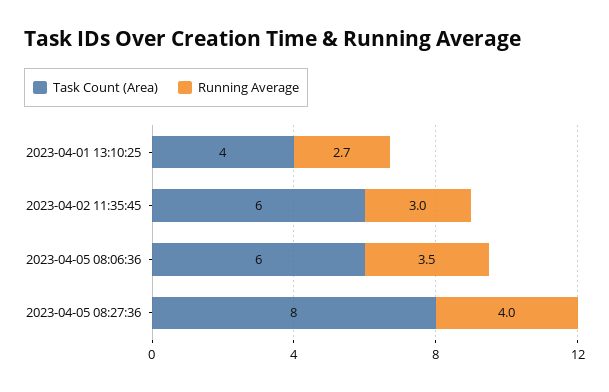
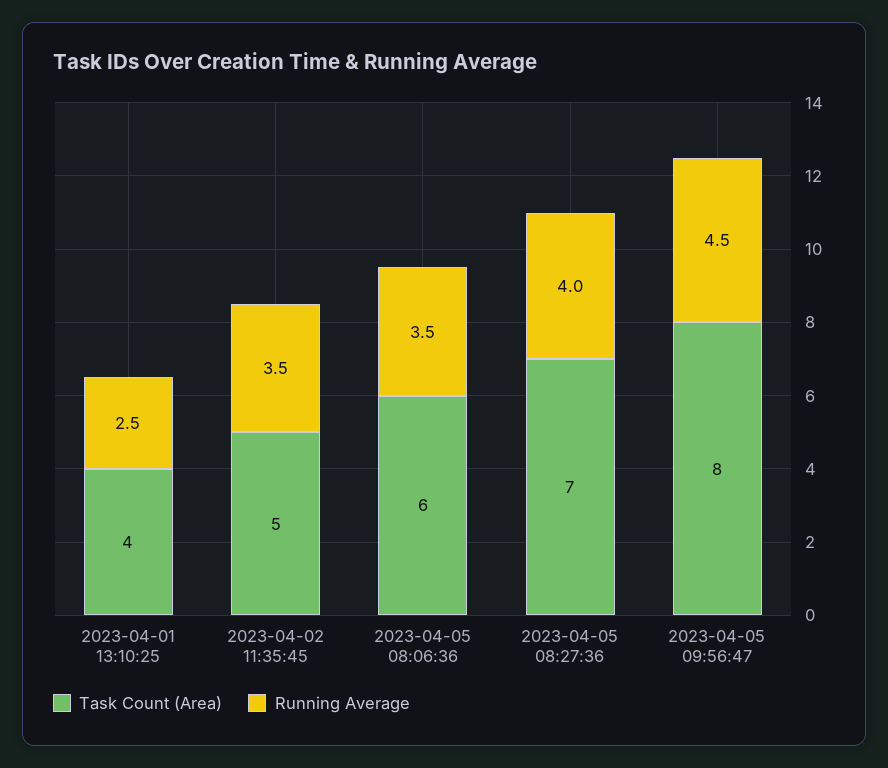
Running Average, 2023-04-01 13:10:25: 2.7 -> 2.5
Task Count (Area), 2023-04-02 11:35:45: 6 -> 5
Running Average, 2023-04-02 11:35:45: 3 -> 3.5
Task Count (Area), 2023-04-05 08:27:36: 8 -> 7
Task Count (Area), 2023-04-05 09:56:47: none -> 8
Running Average, 2023-04-05 09:56:47: none -> 4.5

